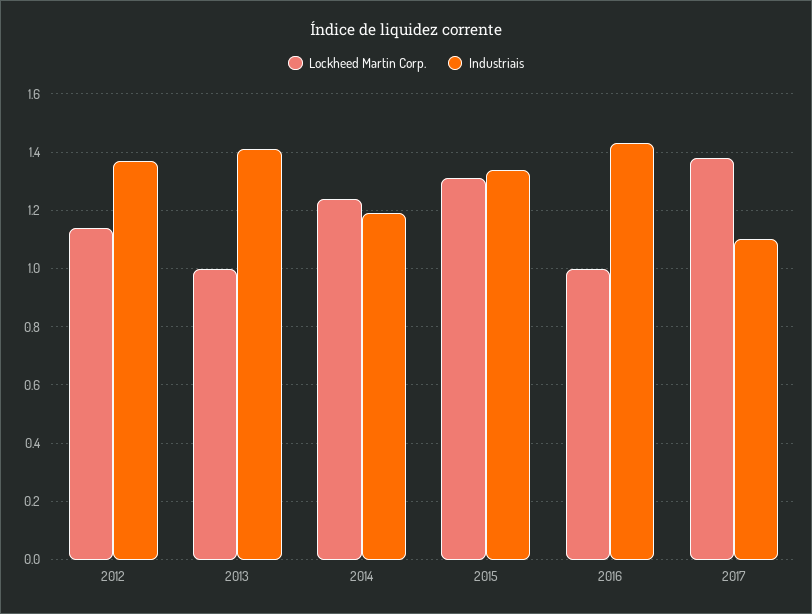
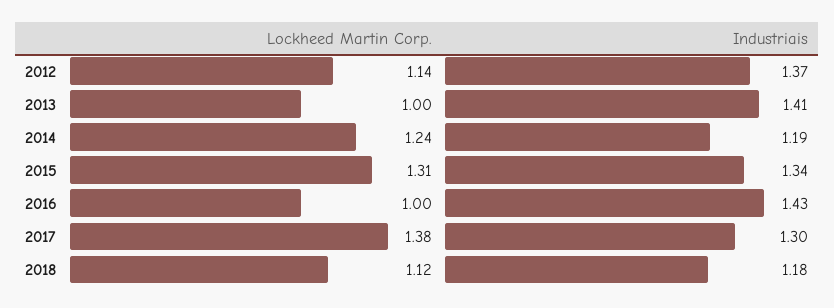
Industriais, 2017: 1.1 -> 1.3
Lockheed Martin Corp., 2018: none -> 1.12
Industriais, 2018: none -> 1.18

